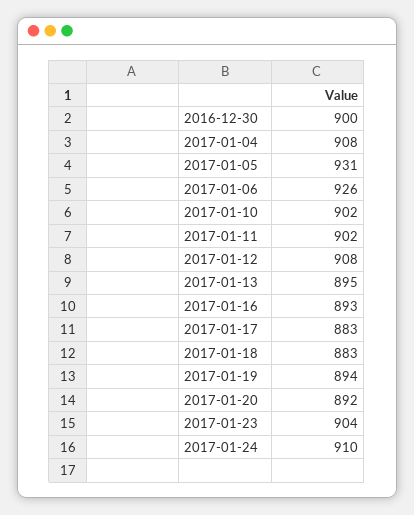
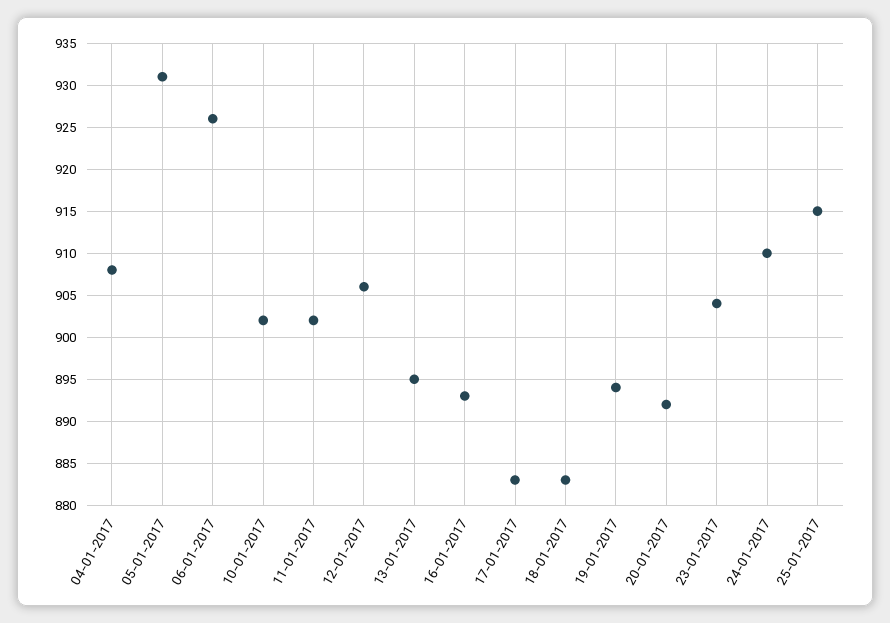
2016-12-30: 900 -> none
2017-01-12: 908 -> 906
25-01-2017: none -> 915

